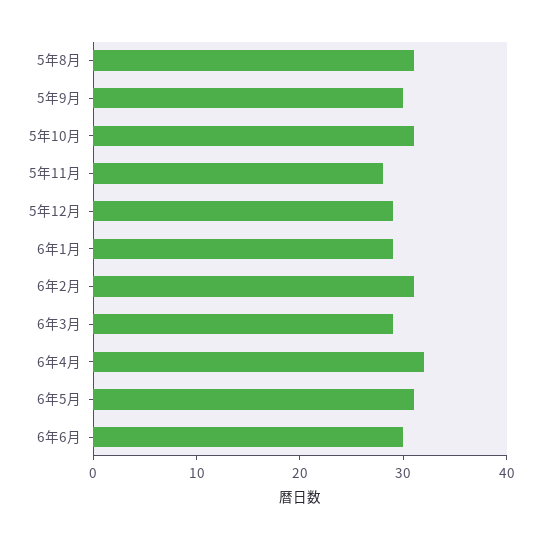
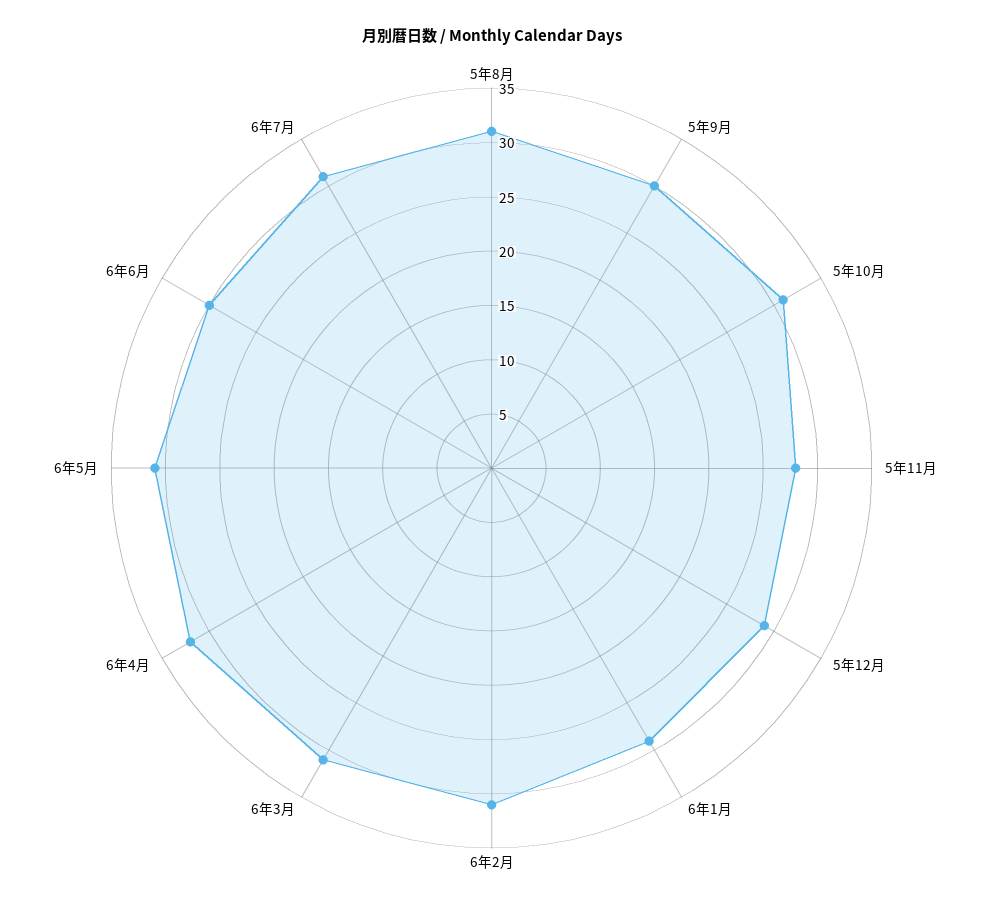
6年3月: 29 -> 31
6年7月: none -> 31

